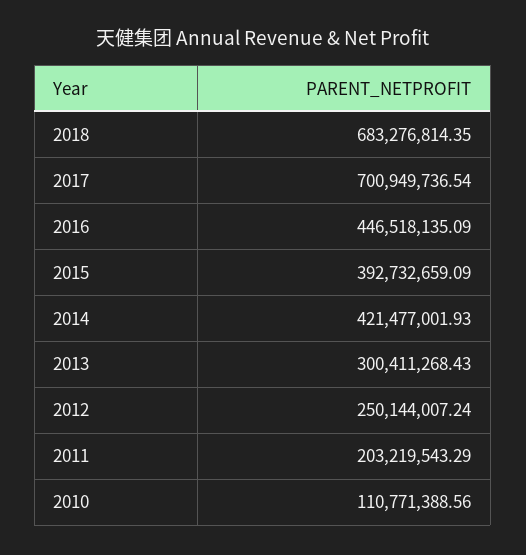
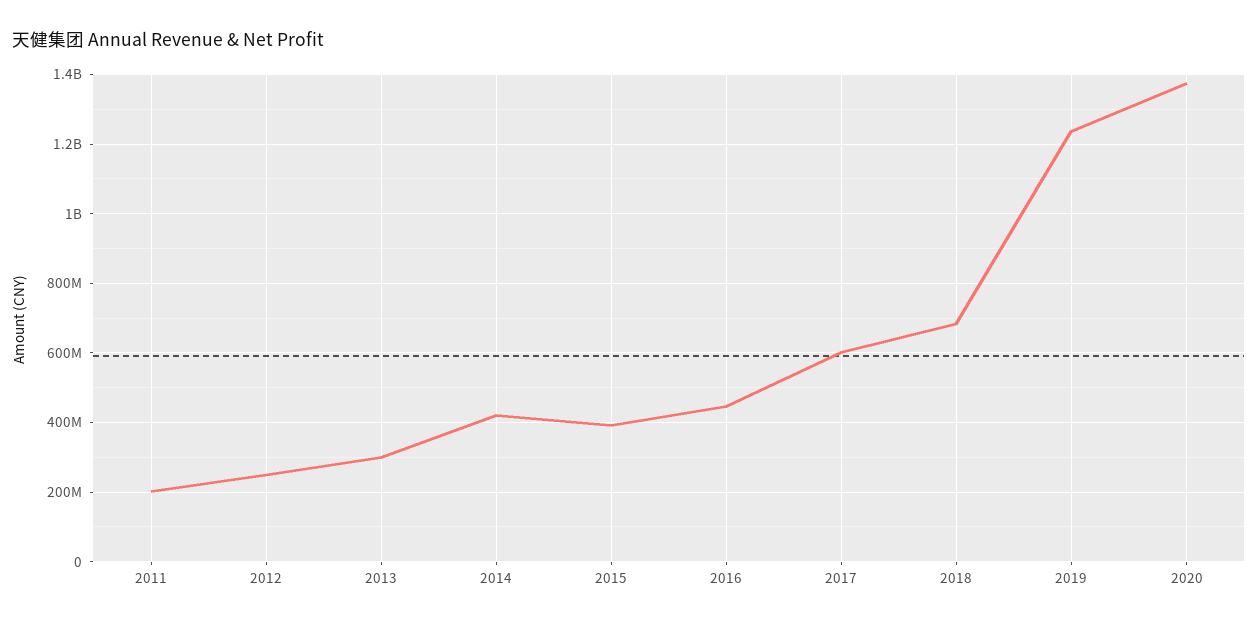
2017: 700949736.54 -> 600000000
2010: 110771388.56 -> none
2019: none -> 1240000000
2020: none -> 1380000000

